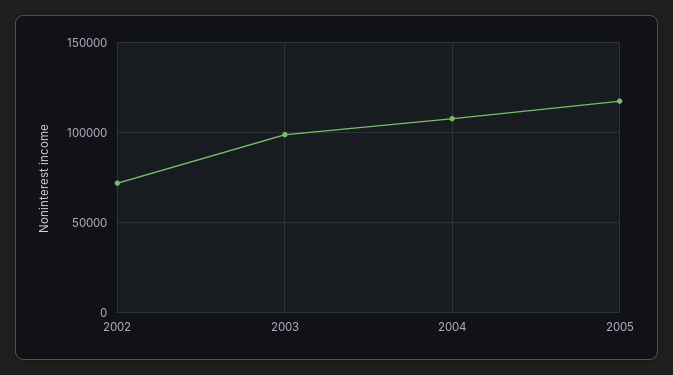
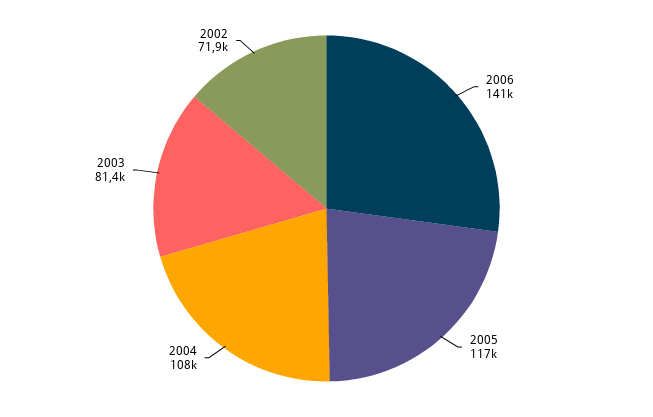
2003: 100000 -> 81400
2006: none -> 141000

